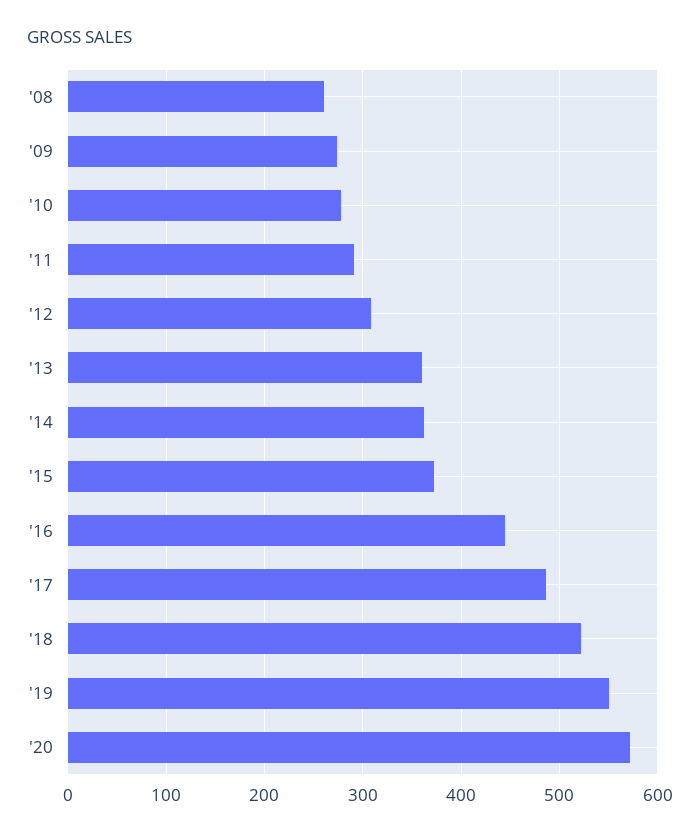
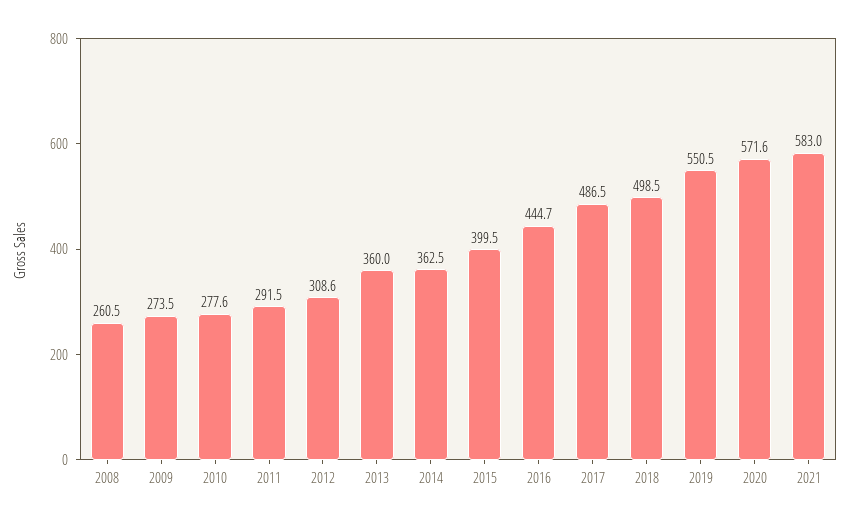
'15: 370 -> 399.5
'18: 520 -> 498.5
2021: none -> 583

